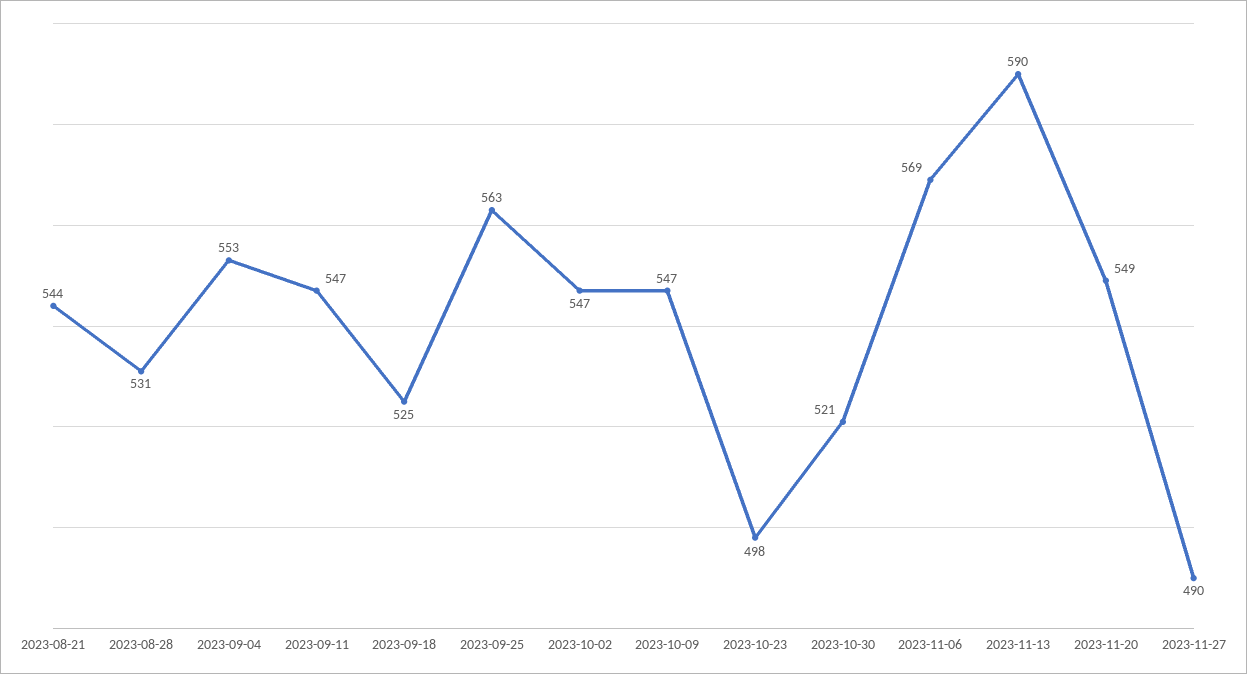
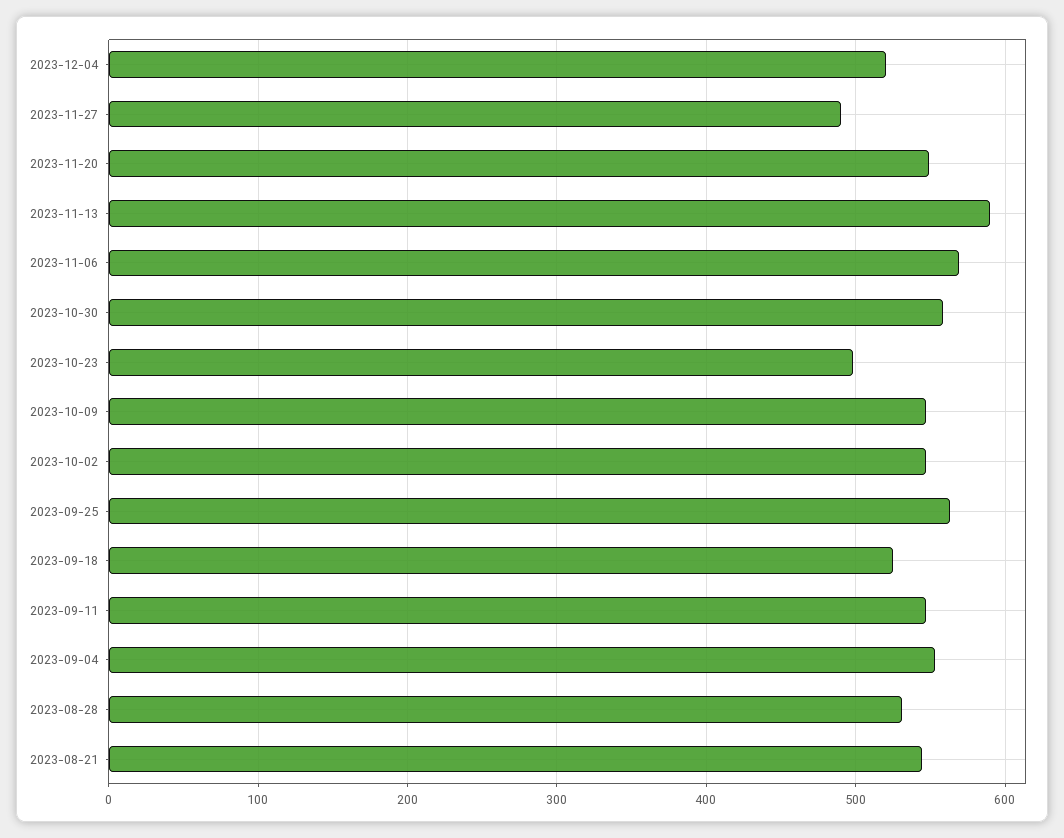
2023-10-30: 521 -> 560
2023-12-04: none -> 520

